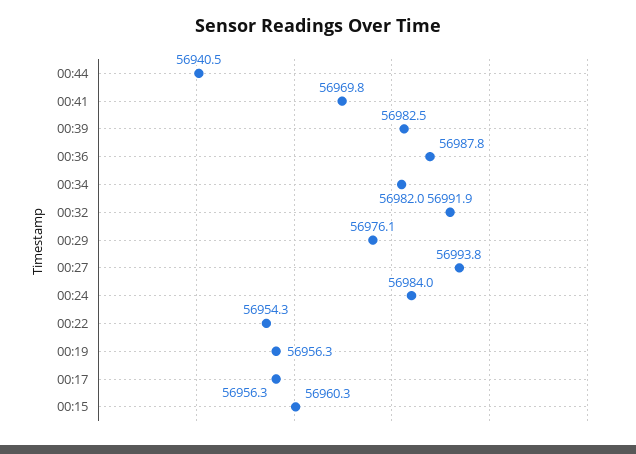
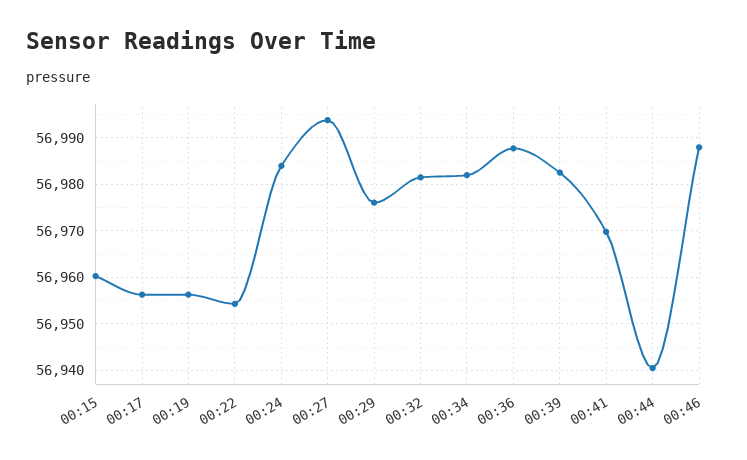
00:32: 56991.9 -> 56982
00:46: none -> 56988

